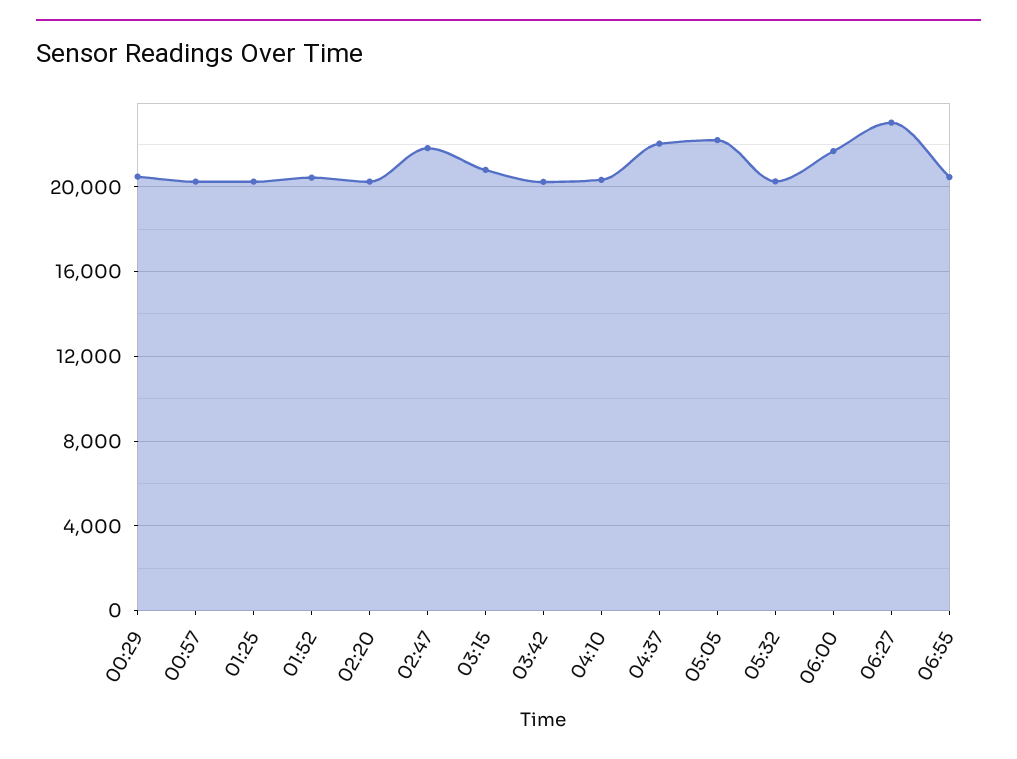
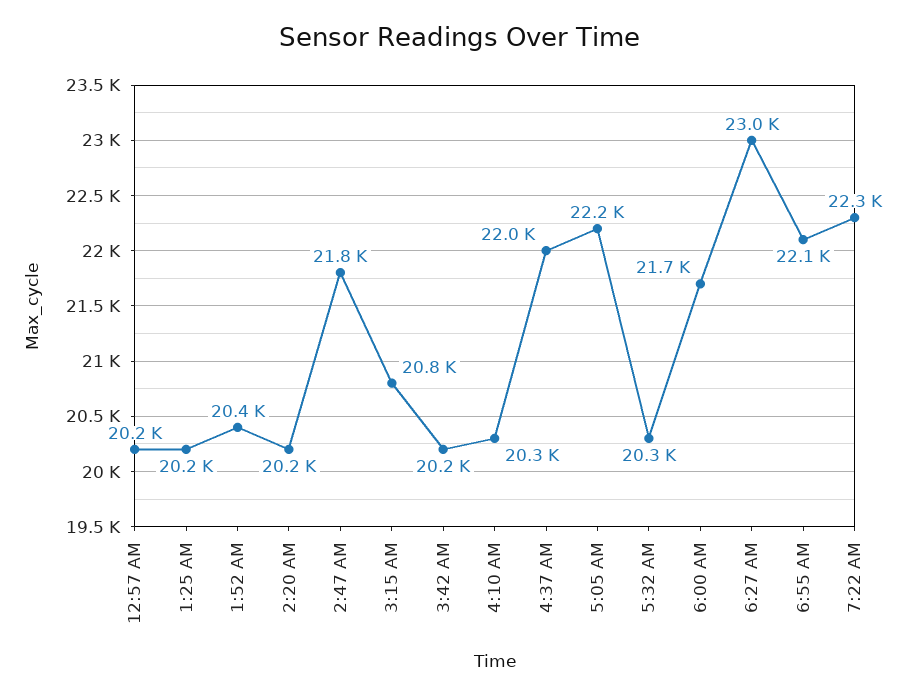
00:29: 20500 -> none
06:55: 20500 -> 22100
7:22 AM: none -> 22300

